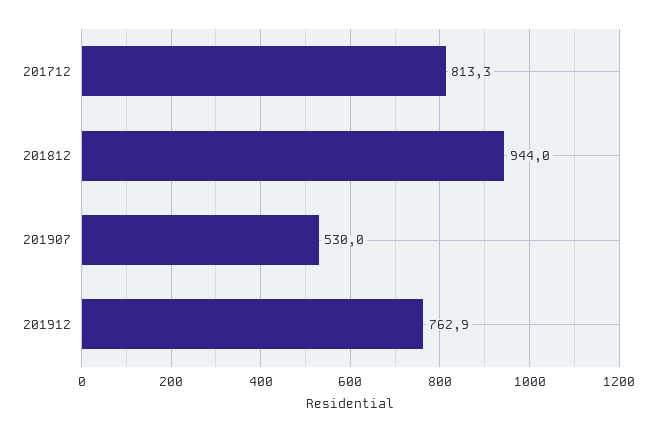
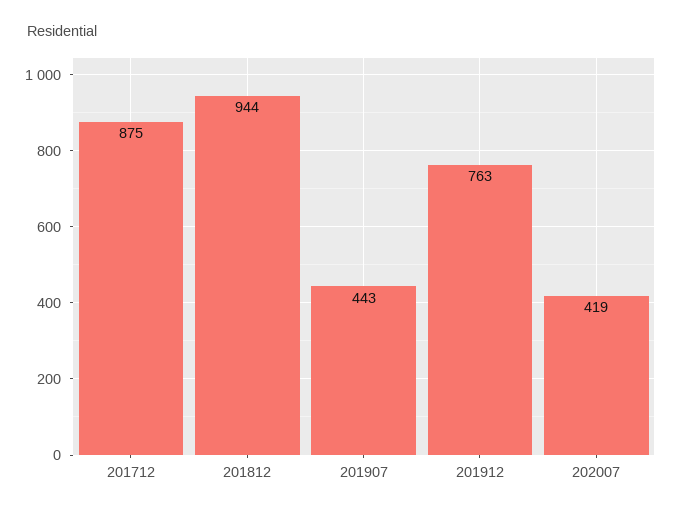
201712: 813.3 -> 875
201907: 530 -> 443
202007: none -> 419

